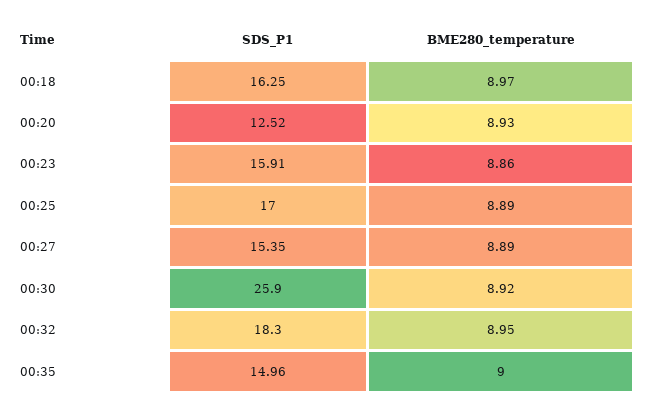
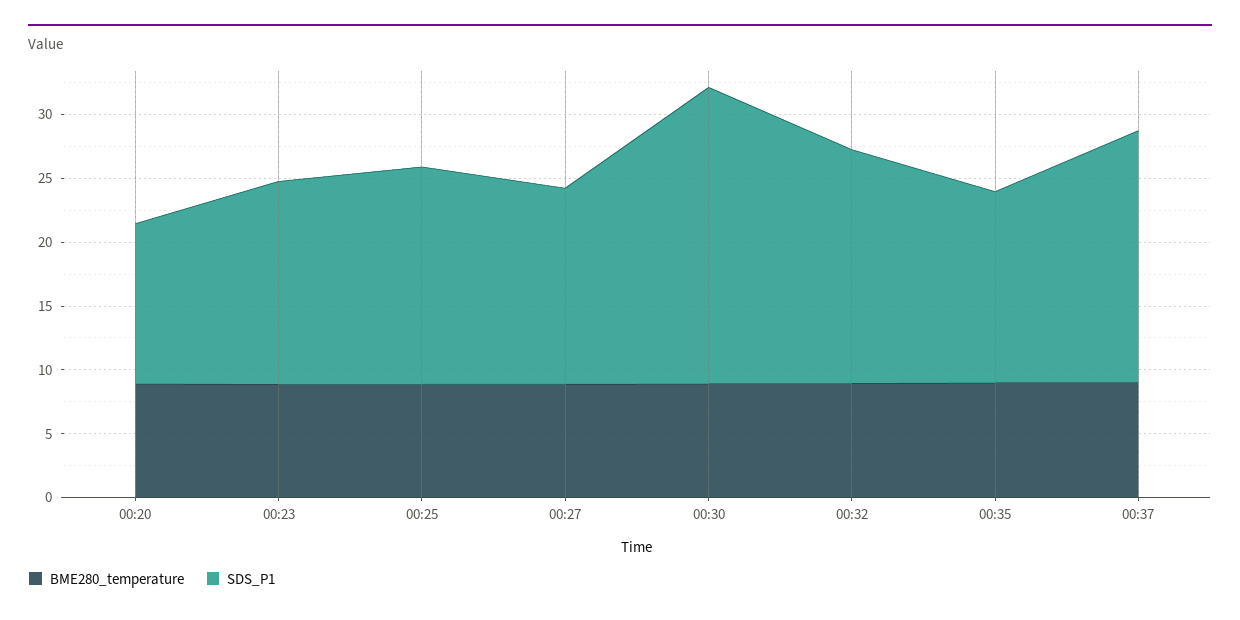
SDS_P1, 00:18: 16.25 -> none
BME280_temperature, 00:18: 8.97 -> none
SDS_P1, 00:30: 25.9 -> 23
BME280_temperature, 00:37: none -> 9
SDS_P1, 00:37: none -> 20

